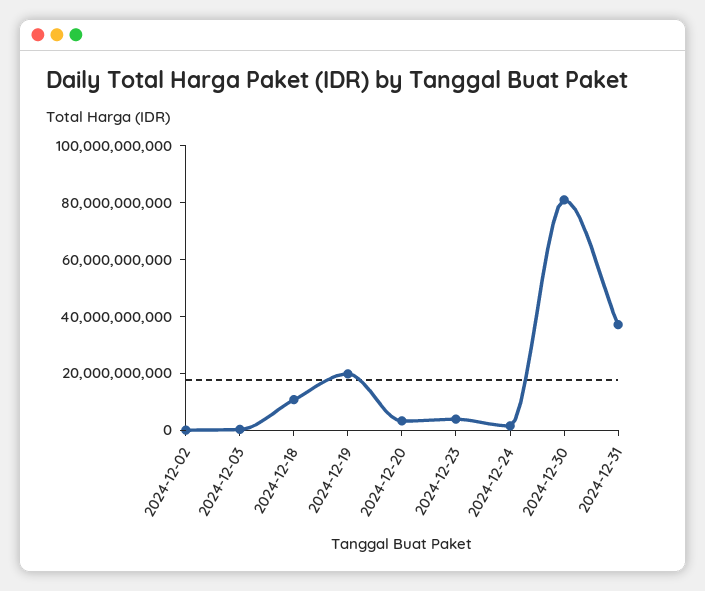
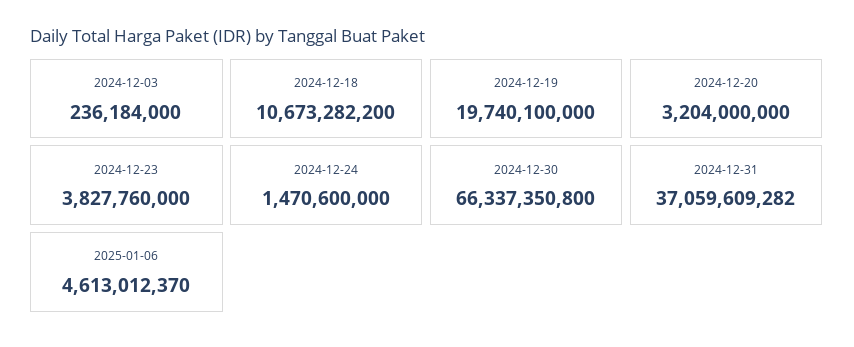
2024-12-02: 0 -> none
2024-12-30: 80000000000 -> 66337350800
2025-01-06: none -> 4613012370

